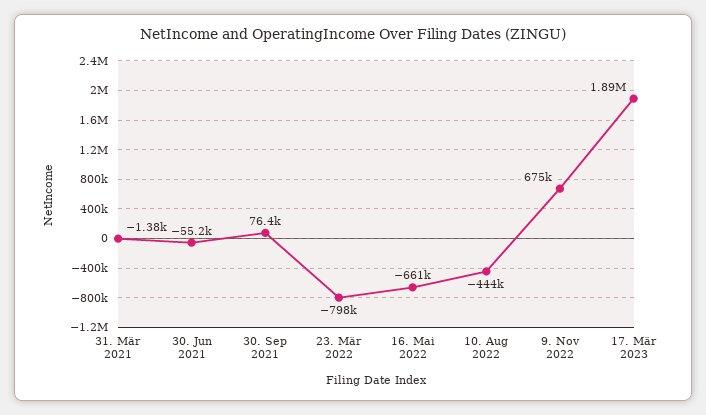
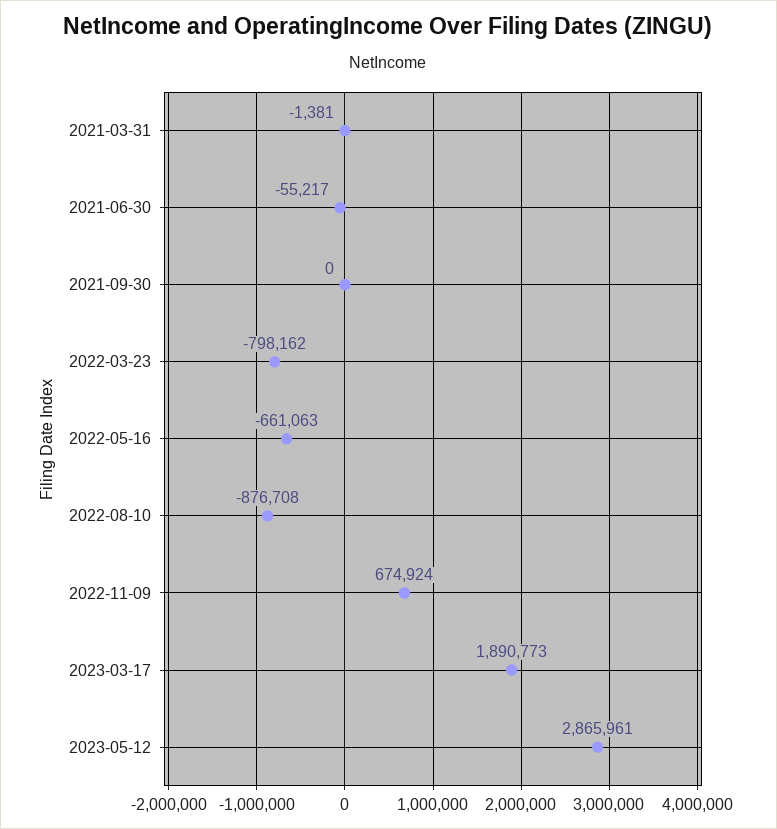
30. Sep 2021: 76400 -> 0
10. Aug 2022: -444000 -> -876708
2023-05-12: none -> 2865961

